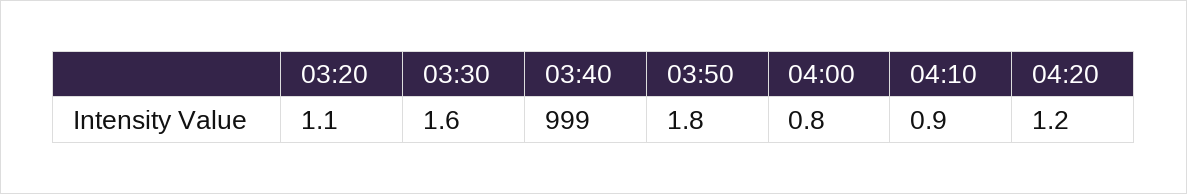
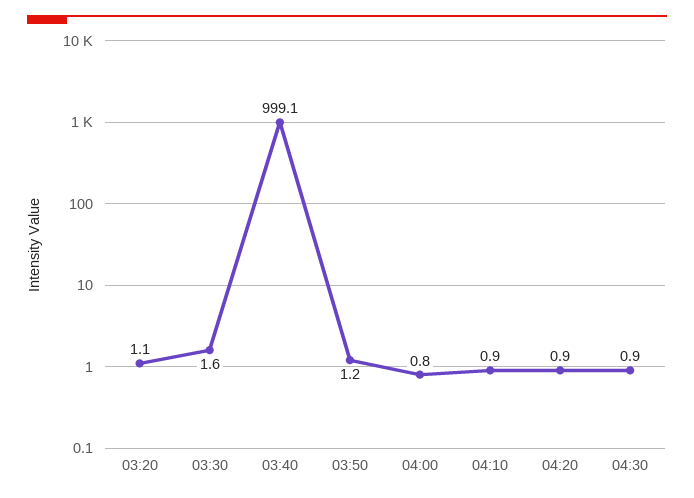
03:40: 999 -> 999.1
03:50: 1.8 -> 1.2
04:20: 1.2 -> 0.9
04:30: none -> 0.9

